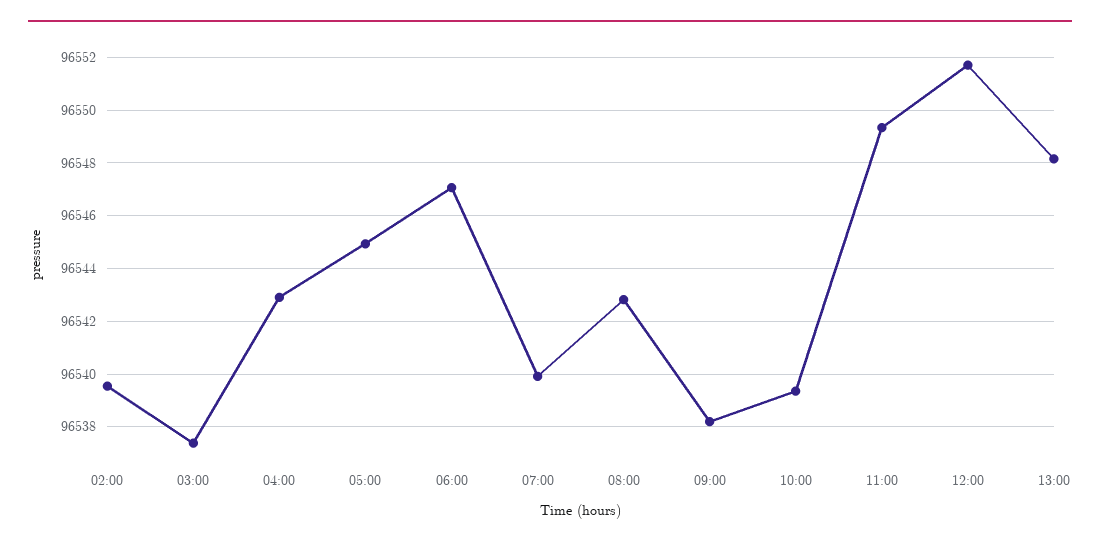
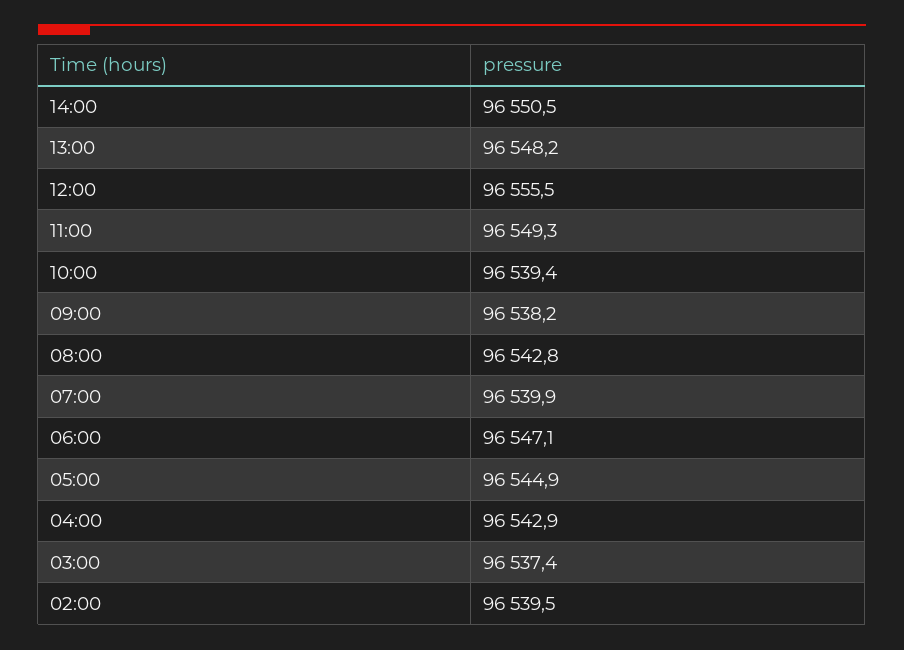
12:00: 96551.75 -> 96555.5
14:00: none -> 96550.5

